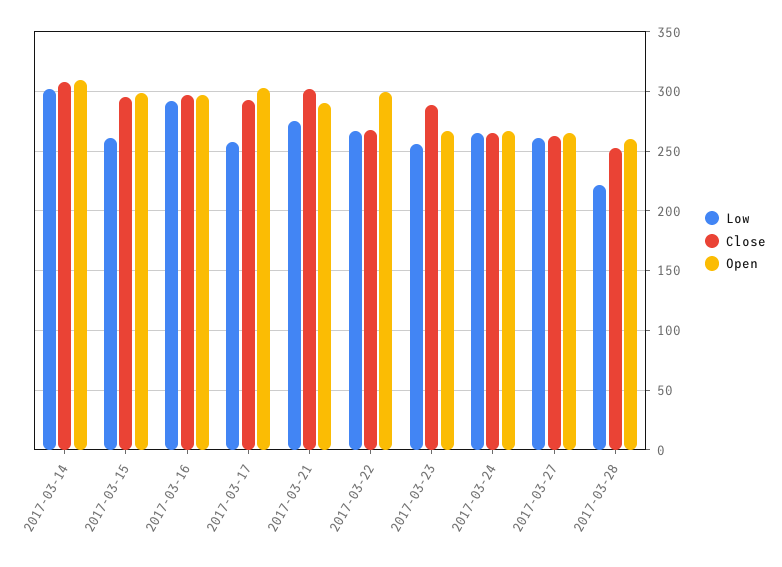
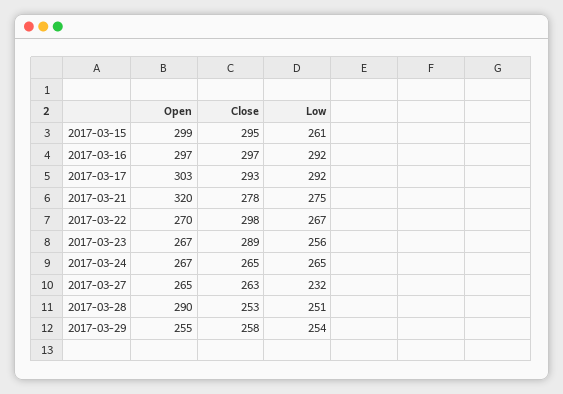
Low, 2017-03-14: 300 -> none
Close, 2017-03-14: 310 -> none
Open, 2017-03-14: 310 -> none
Low, 2017-03-17: 260 -> 292
Close, 2017-03-21: 300 -> 278
Open, 2017-03-21: 290 -> 320
Close, 2017-03-22: 270 -> 298
Open, 2017-03-22: 300 -> 270
Low, 2017-03-27: 260 -> 232
Low, 2017-03-28: 220 -> 251
Open, 2017-03-28: 260 -> 290
Open, 2017-03-29: none -> 255
Close, 2017-03-29: none -> 258
Low, 2017-03-29: none -> 254

